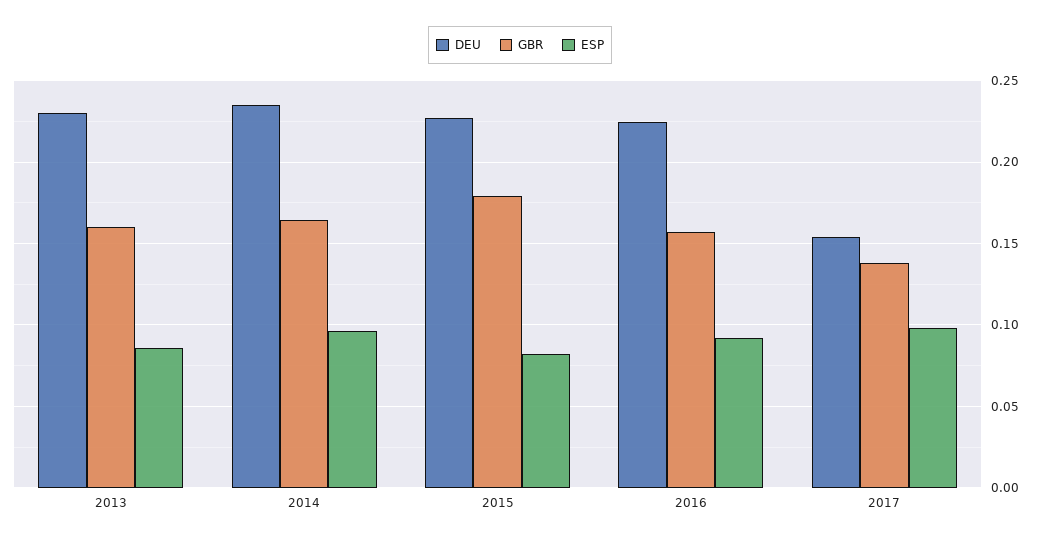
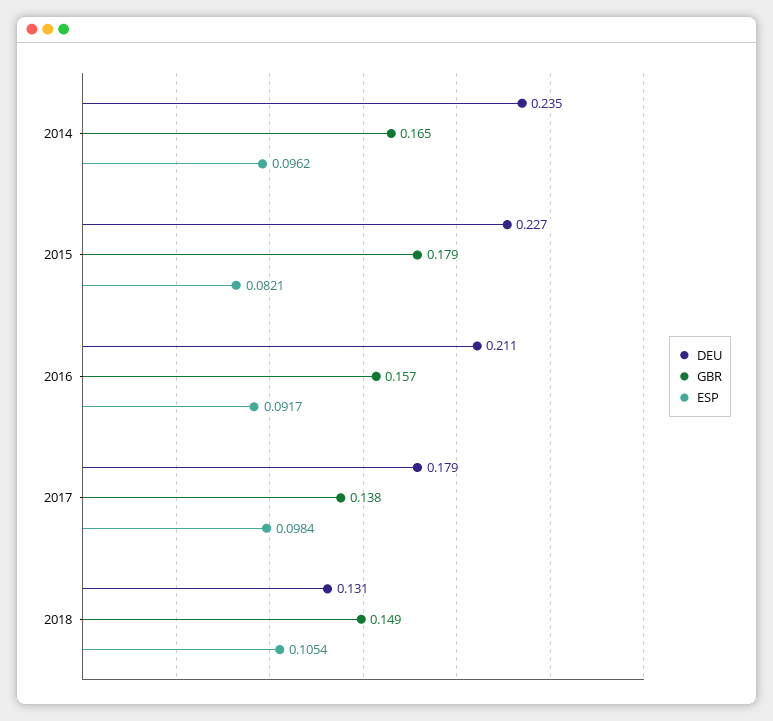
DEU, 2013: 0.23 -> none
GBR, 2013: 0.16 -> none
ESP, 2013: 0.085 -> none
DEU, 2016: 0.225 -> 0.211
DEU, 2017: 0.155 -> 0.179
DEU, 2018: none -> 0.131
GBR, 2018: none -> 0.149
ESP, 2018: none -> 0.1054

